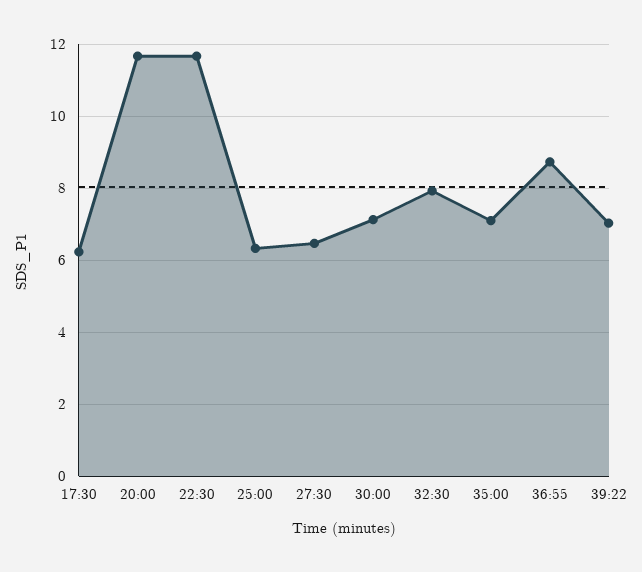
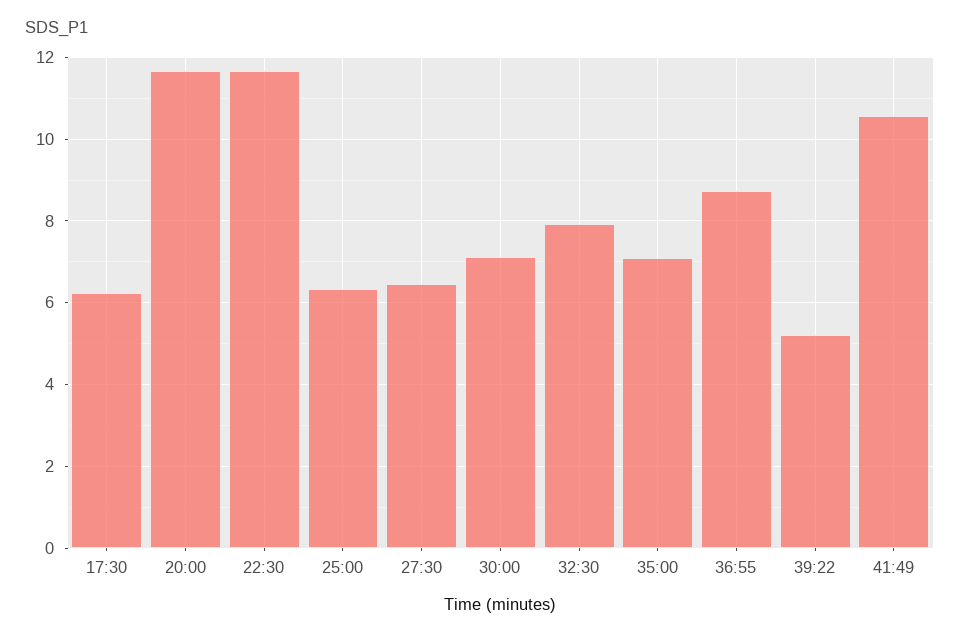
39:22: 7 -> 5.2
41:49: none -> 10.6

